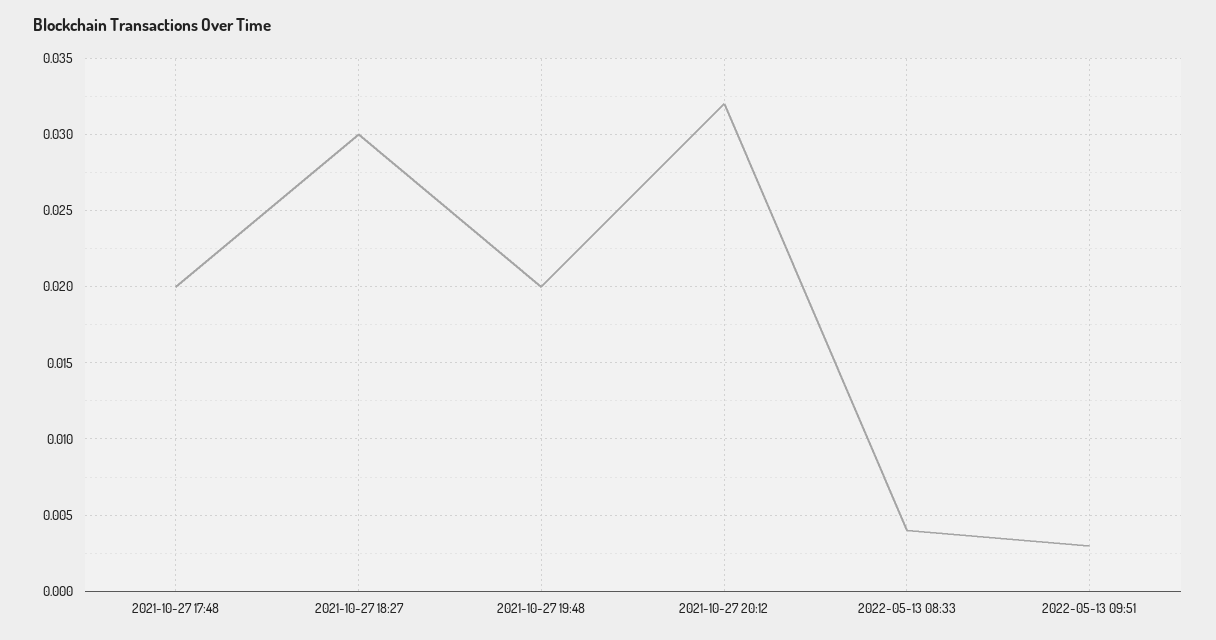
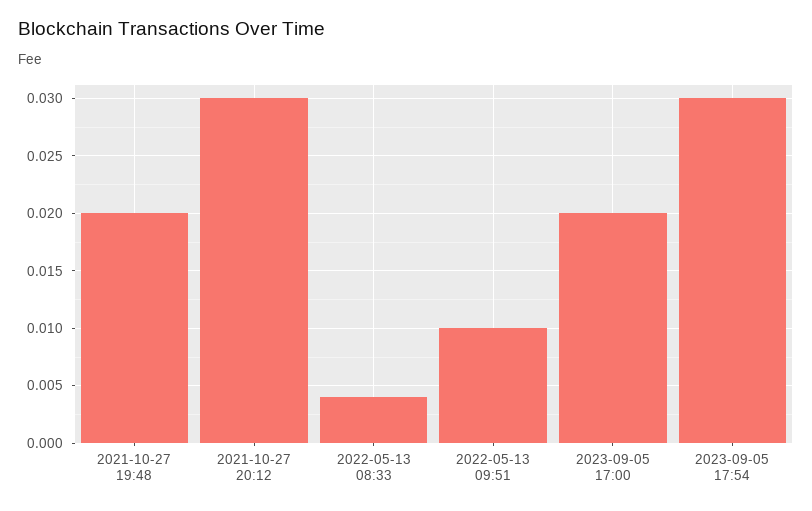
2021-10-27 17:48: 0.02 -> none
2021-10-27 18:27: 0.03 -> none
2021-10-27 20:12: 0.032 -> 0.03
2022-05-13 09:51: 0.003 -> 0.01
2023-09-05 17:00: none -> 0.02
2023-09-05 17:54: none -> 0.03

